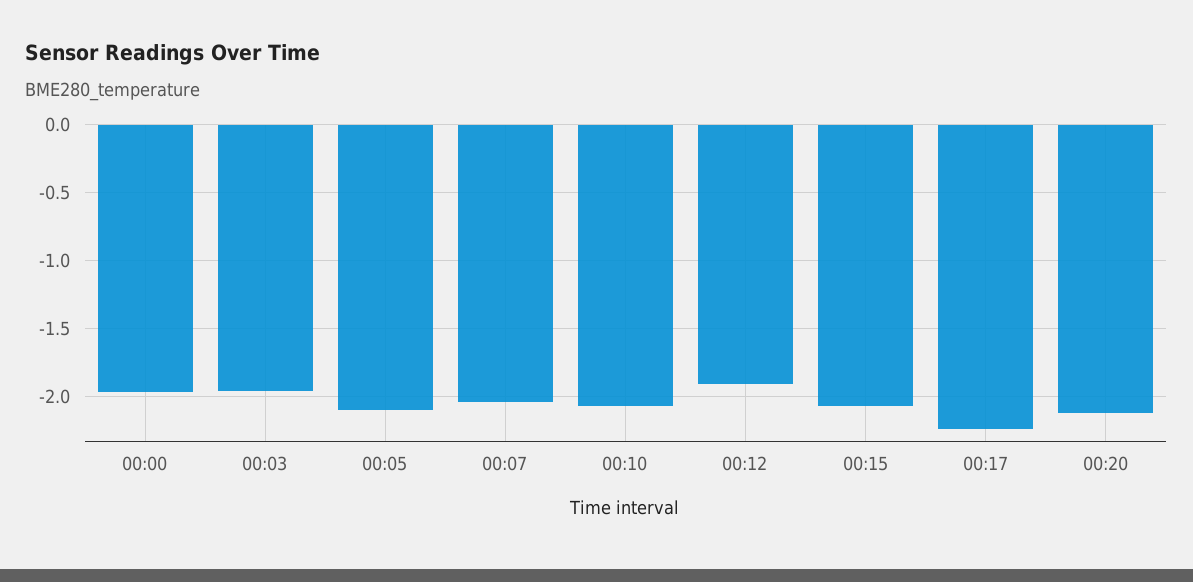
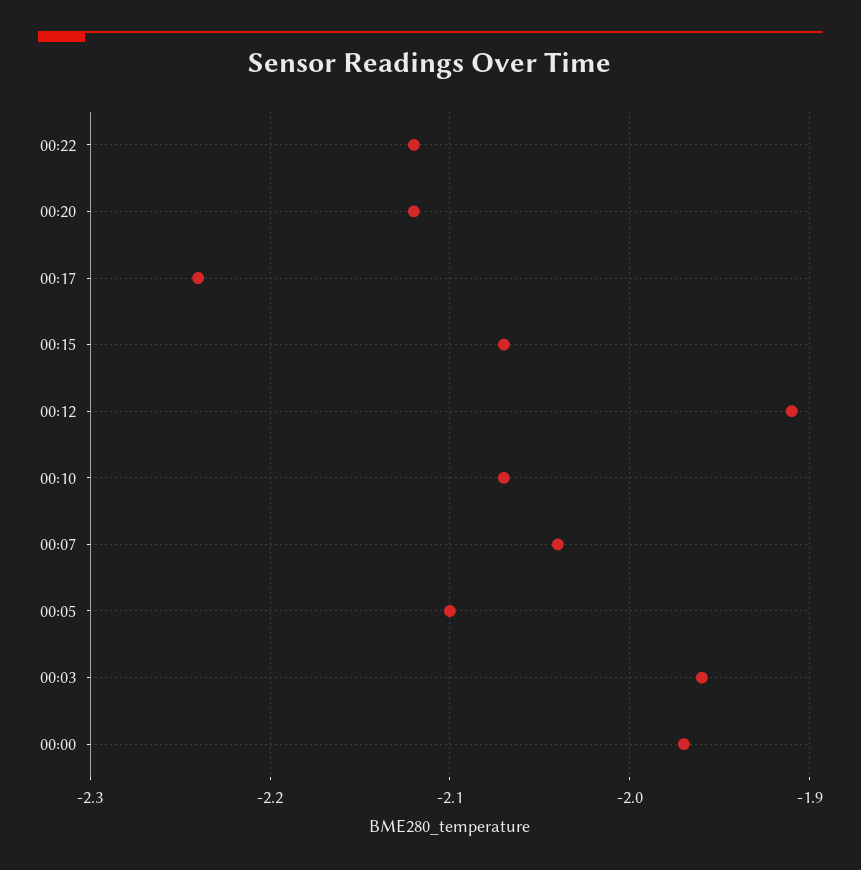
00:22: none -> -2.12

